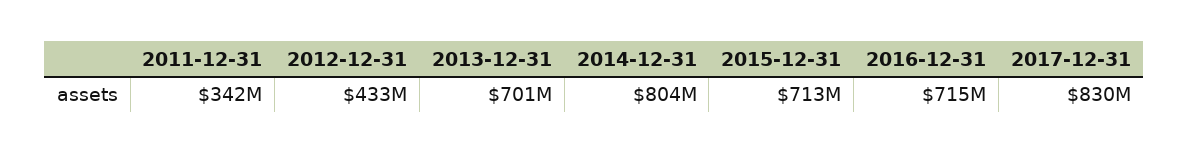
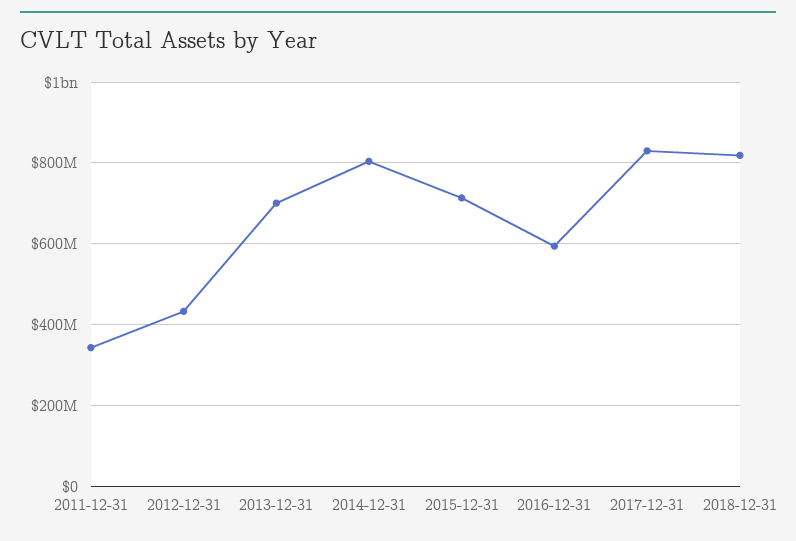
2016-12-31: 715000000 -> 600000000
2018-12-31: none -> 820000000

